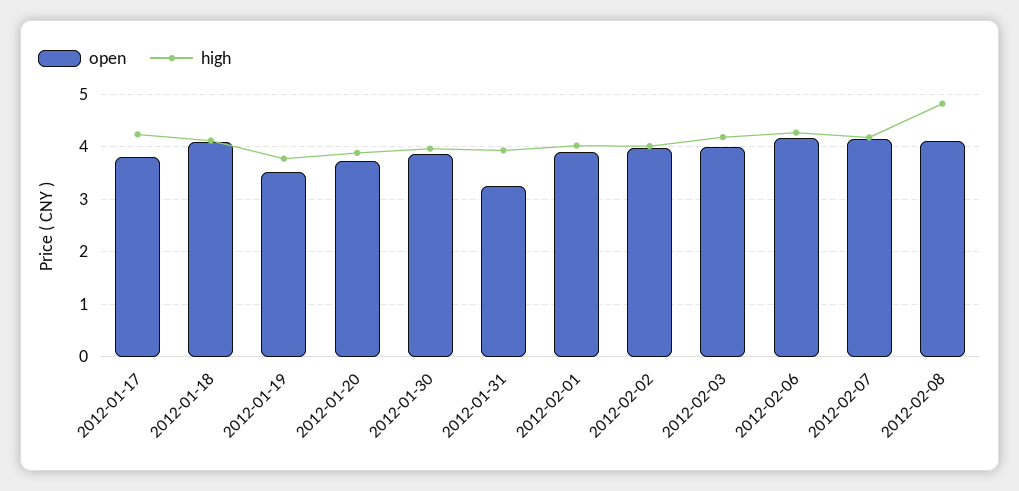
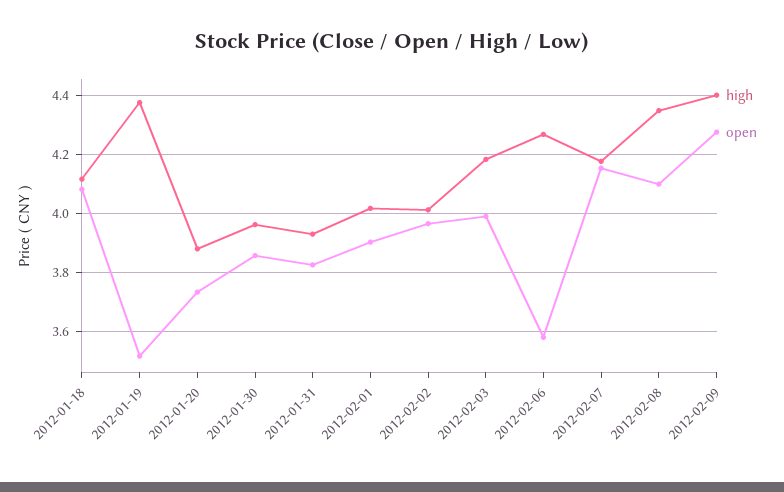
open, 2012-01-17: 3.8 -> none
high, 2012-01-17: 4.2 -> none
high, 2012-01-19: 3.8 -> 4.375
open, 2012-01-31: 3.2 -> 3.825
open, 2012-02-06: 4.2 -> 3.575
high, 2012-02-08: 4.8 -> 4.35
high, 2012-02-09: none -> 4.4
open, 2012-02-09: none -> 4.275

